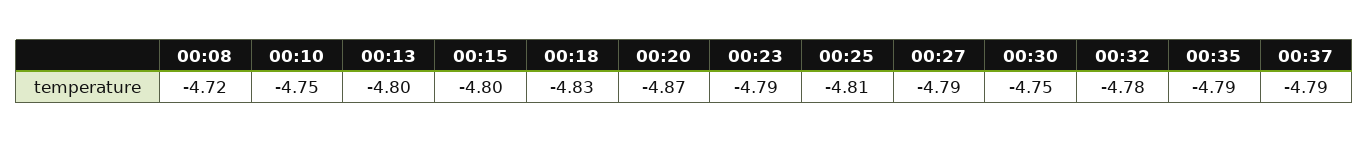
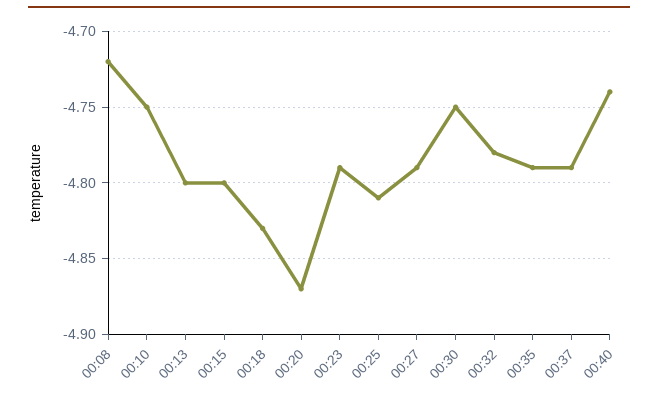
00:40: none -> -4.74

